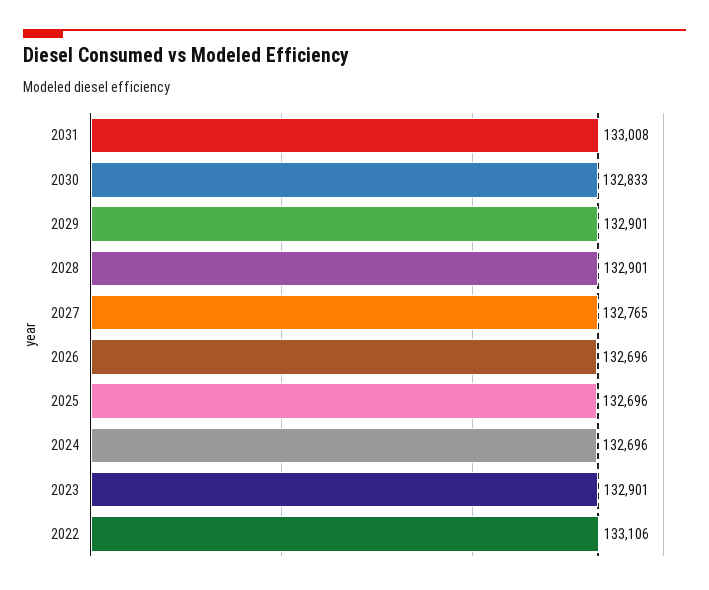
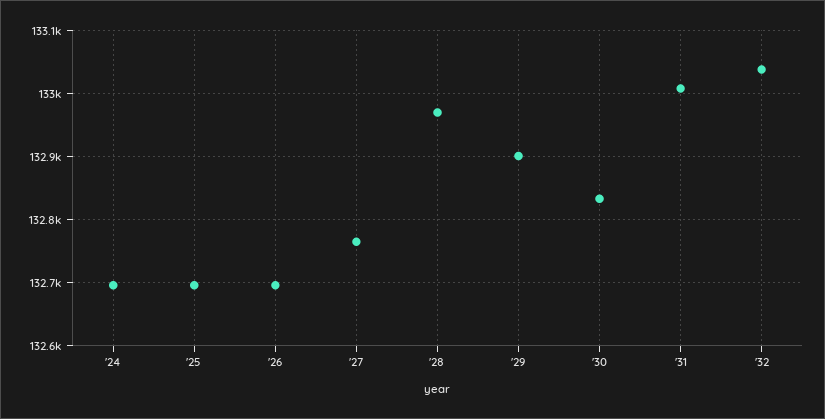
2028: 132901 -> 132970
2023: 132901 -> none
2022: 133106 -> none
'32: none -> 133040

